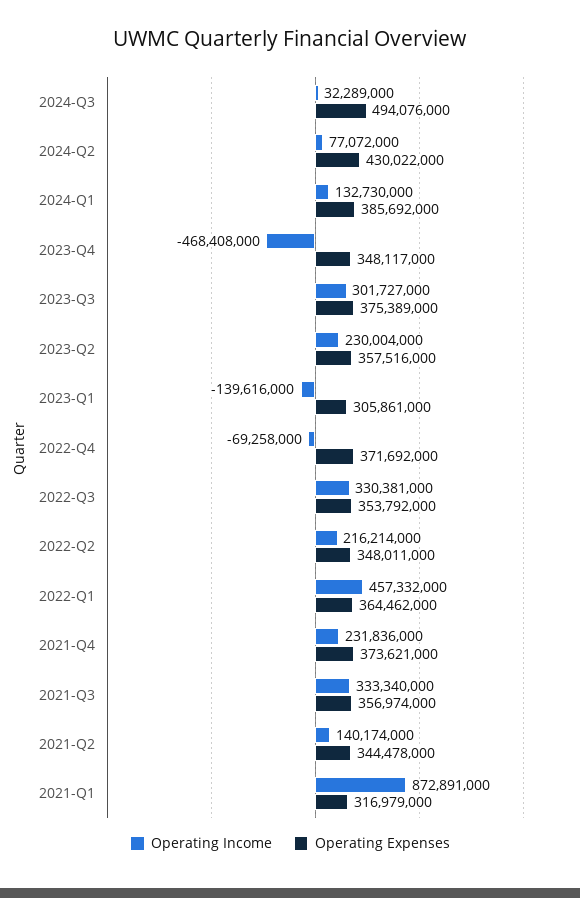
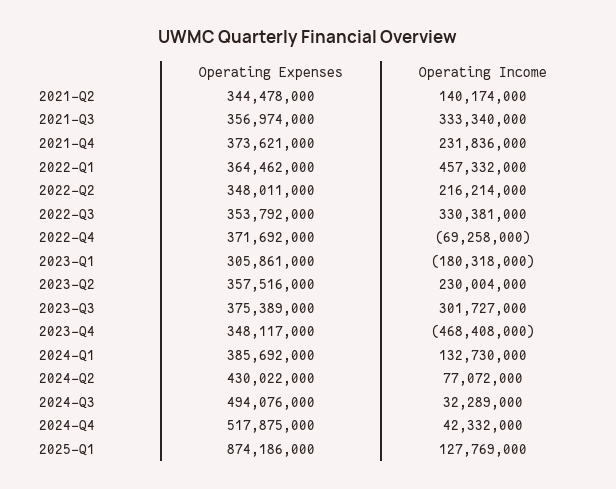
Operating Income, 2023-Q1: -139616000 -> -180318000
Operating Income, 2021-Q1: 872891000 -> none
Operating Expenses, 2021-Q1: 316979000 -> none
Operating Expenses, 2024-Q4: none -> 517875000
Operating Income, 2024-Q4: none -> 42332000
Operating Expenses, 2025-Q1: none -> 874186000
Operating Income, 2025-Q1: none -> 127769000

